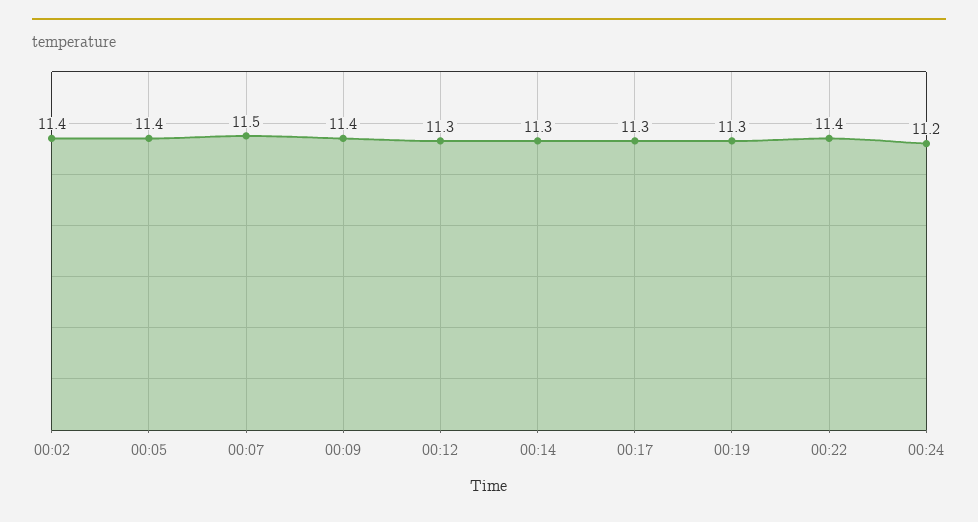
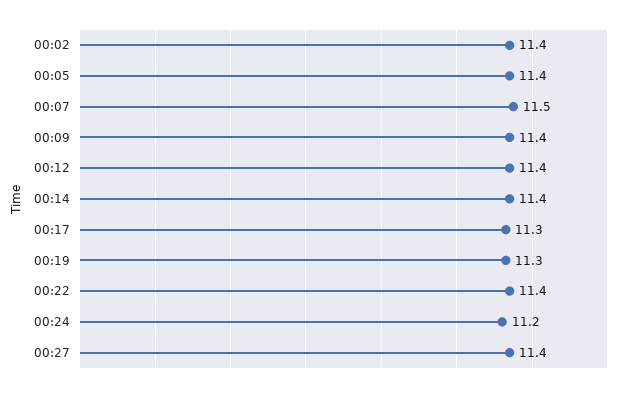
00:12: 11.3 -> 11.4
00:14: 11.3 -> 11.4
00:27: none -> 11.4

